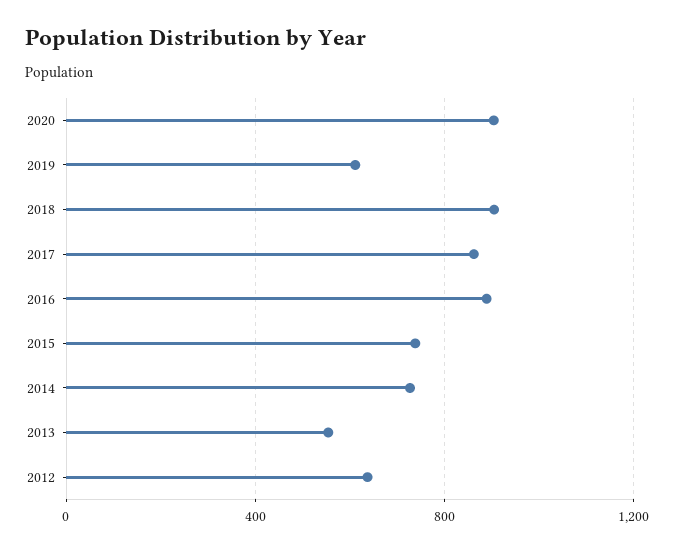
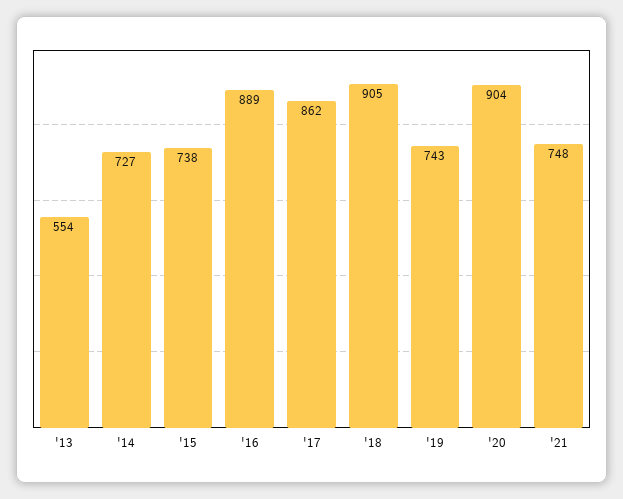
2019: 600 -> 743
2012: 650 -> none
'21: none -> 748

